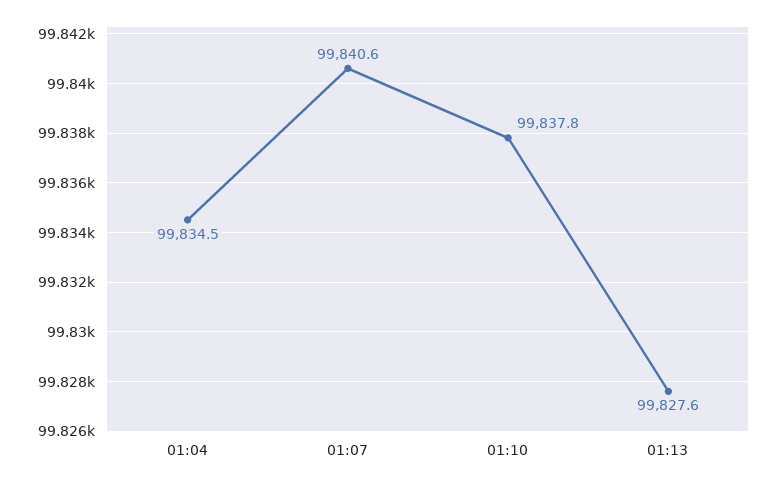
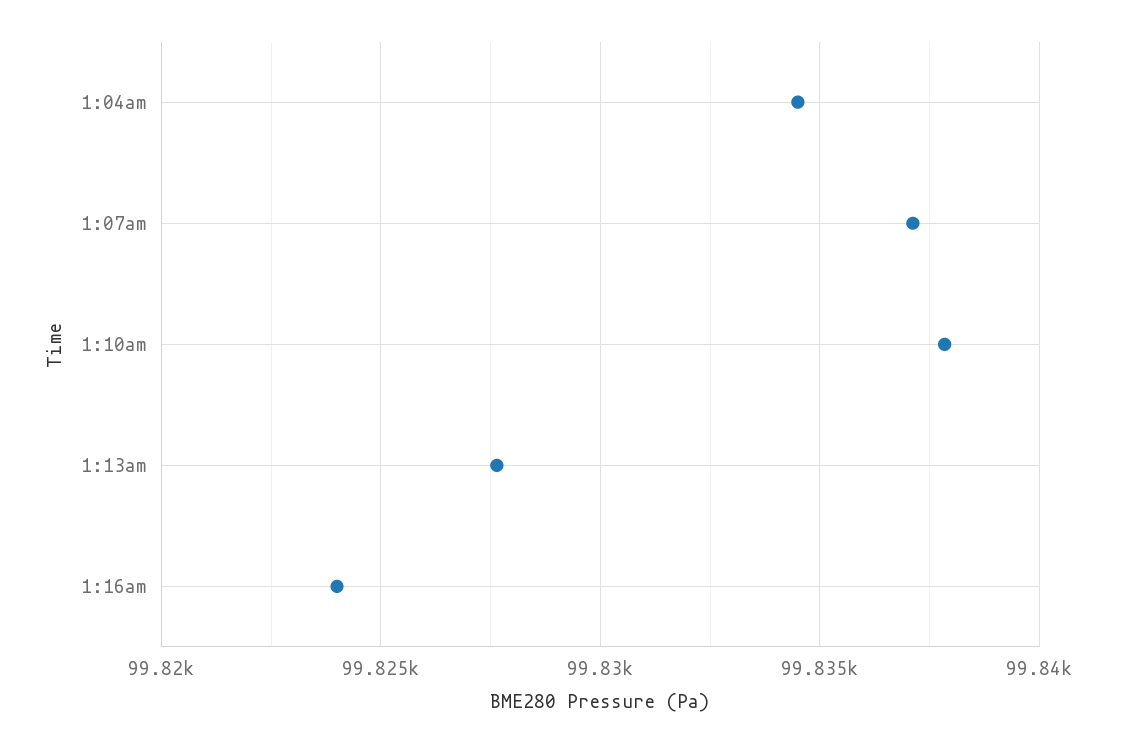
01:07: 99840.6 -> 99837
1:16am: none -> 99824

